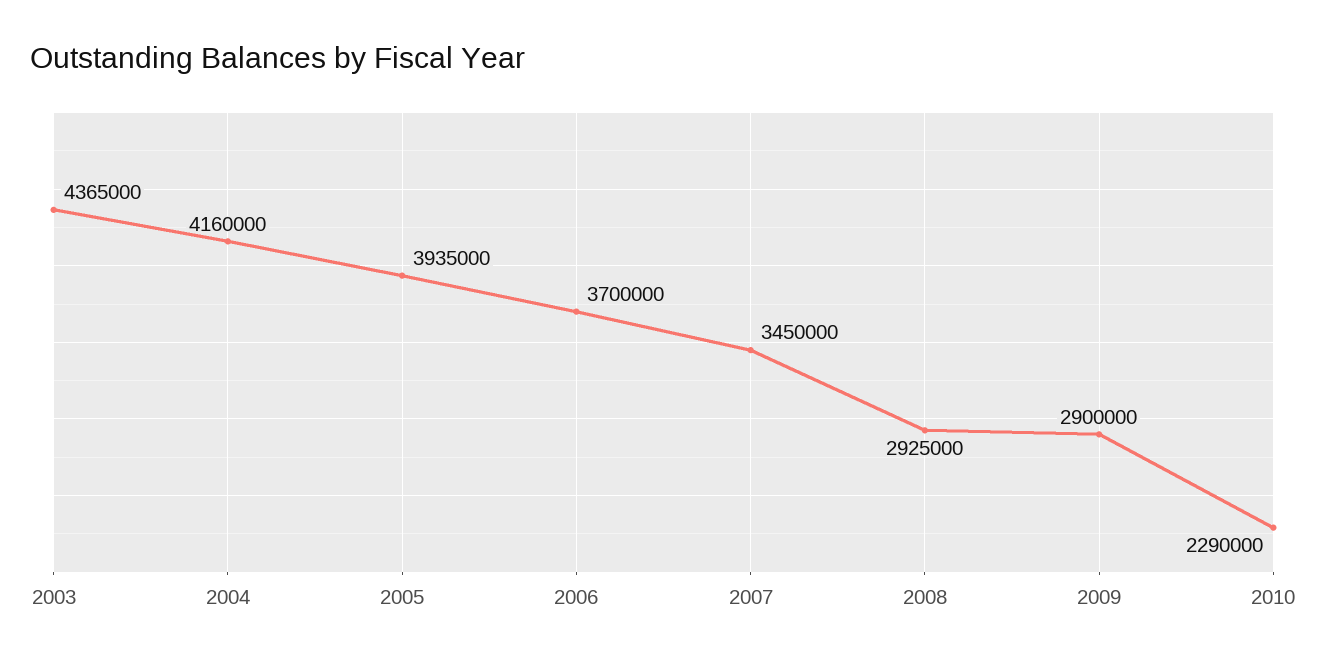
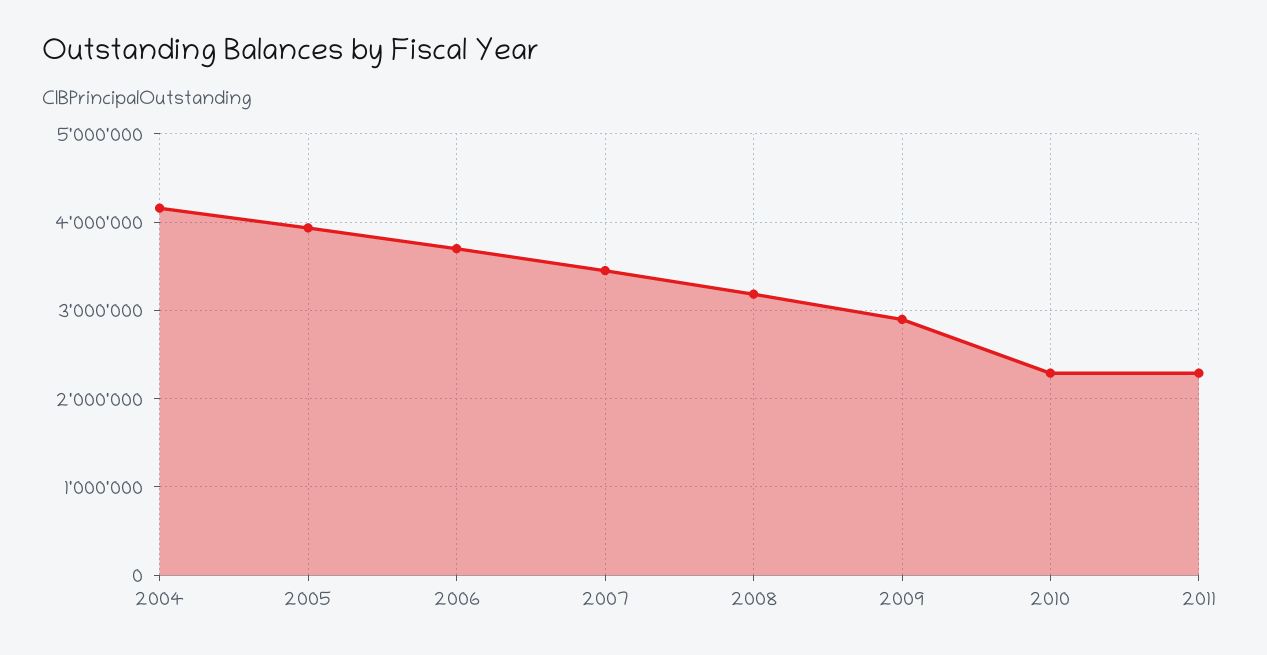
2003: 4365000 -> none
2008: 2925000 -> 3200000
2011: none -> 2300000

